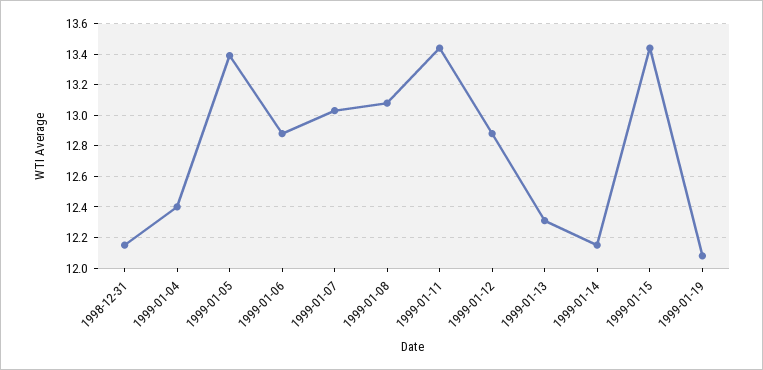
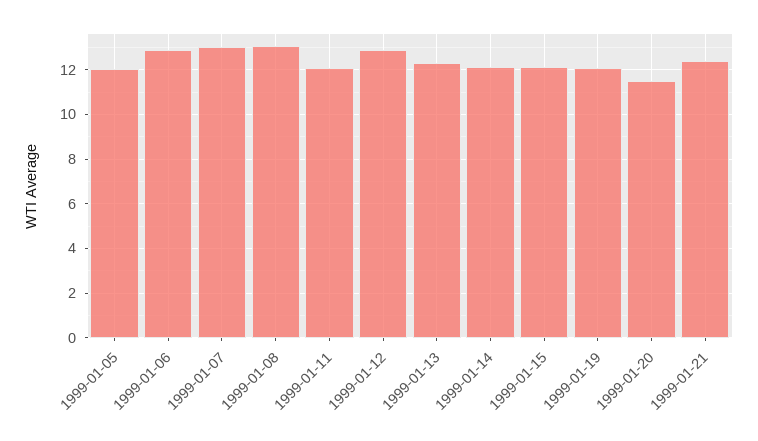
1998-12-31: 12.15 -> none
1999-01-04: 12.4 -> none
1999-01-05: 13.4 -> 12
1999-01-11: 13.45 -> 12
1999-01-15: 13.45 -> 12
1999-01-20: none -> 11.5
1999-01-21: none -> 12.5

